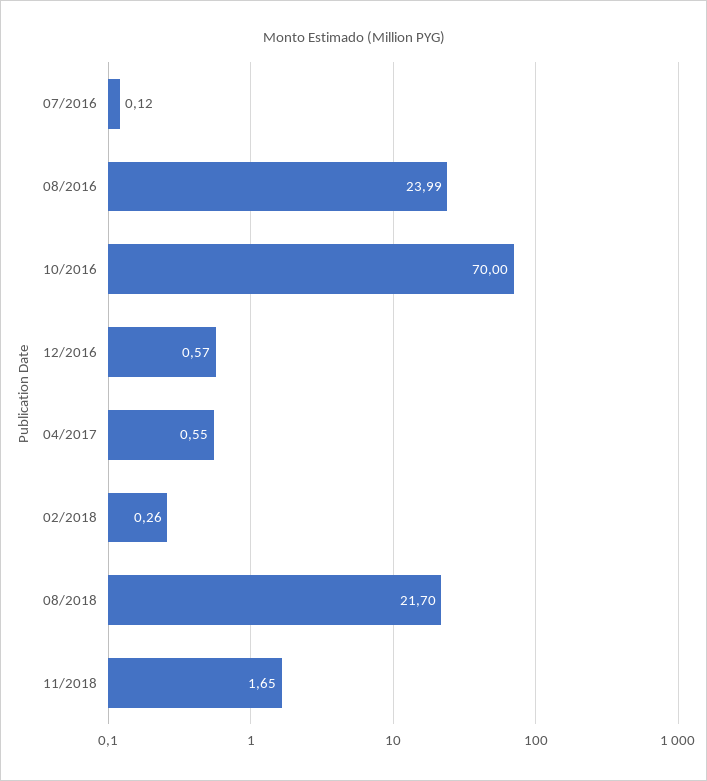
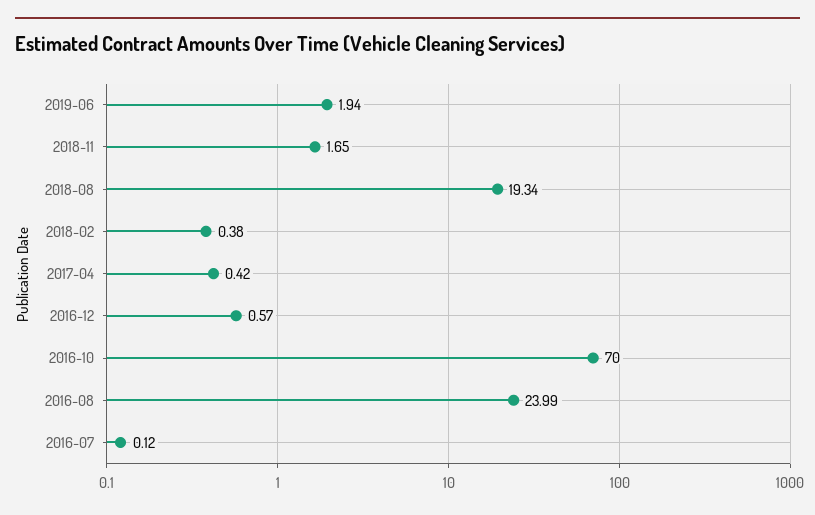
04/2017: 0.55 -> 0.42
02/2018: 0.26 -> 0.38
08/2018: 21.7 -> 19.34
2019-06: none -> 1.94

